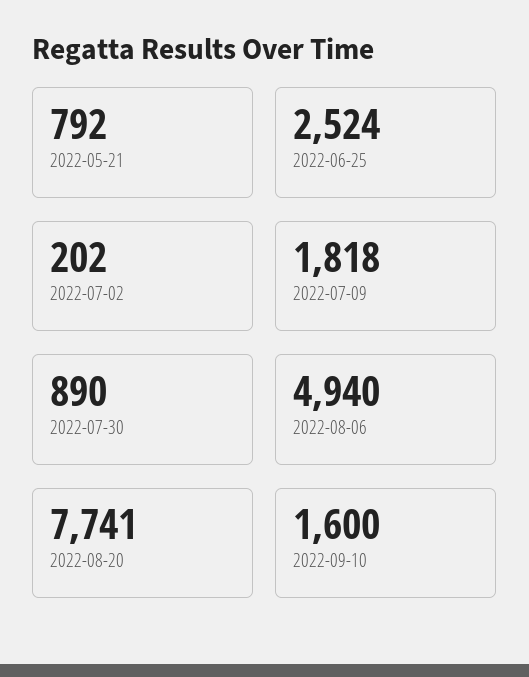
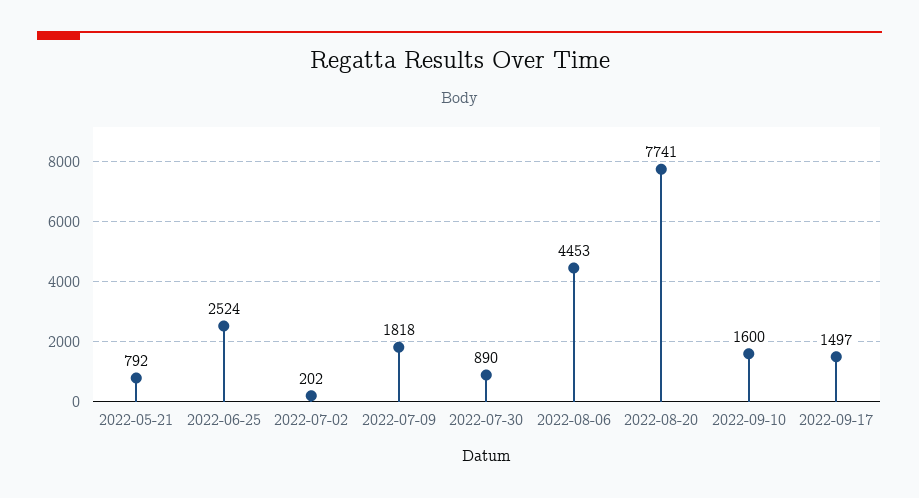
2022-08-06: 4940 -> 4453
2022-09-17: none -> 1497

